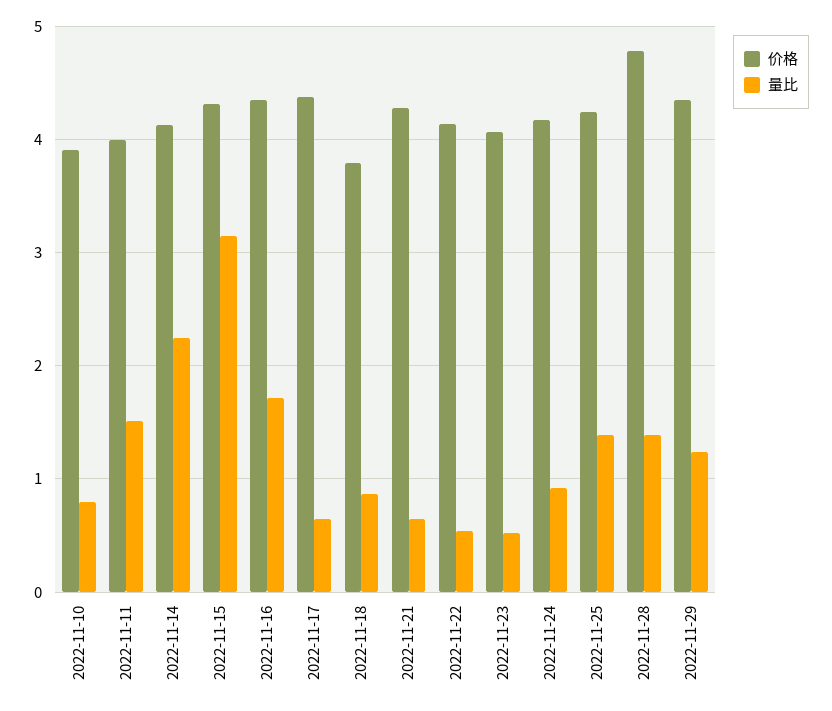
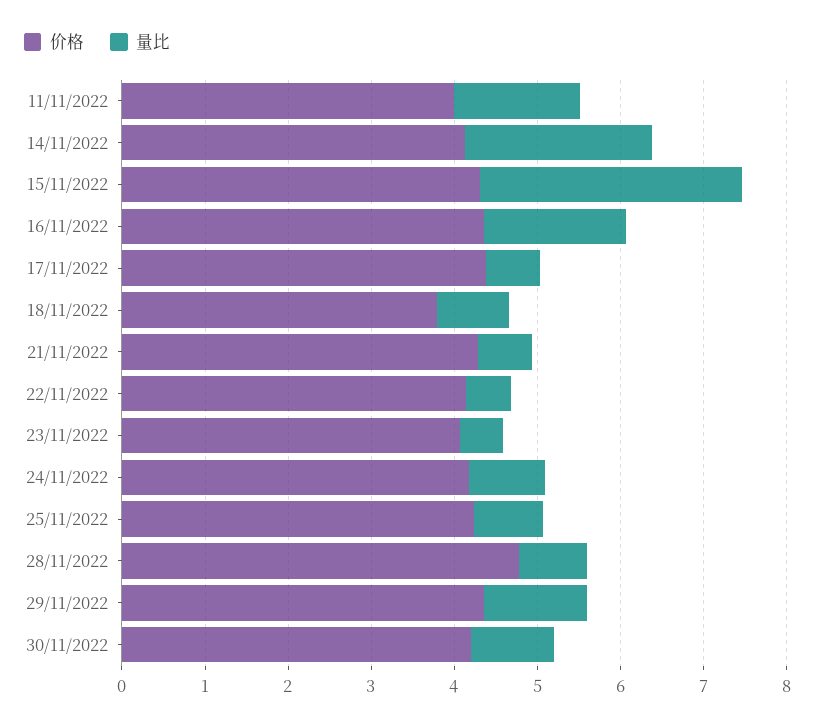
价格, 2022-11-10: 3.9 -> none
量比, 2022-11-10: 0.8 -> none
量比, 2022-11-25: 1.4 -> 0.8
量比, 2022-11-28: 1.4 -> 0.8
价格, 30/11/2022: none -> 4.2
量比, 30/11/2022: none -> 1

